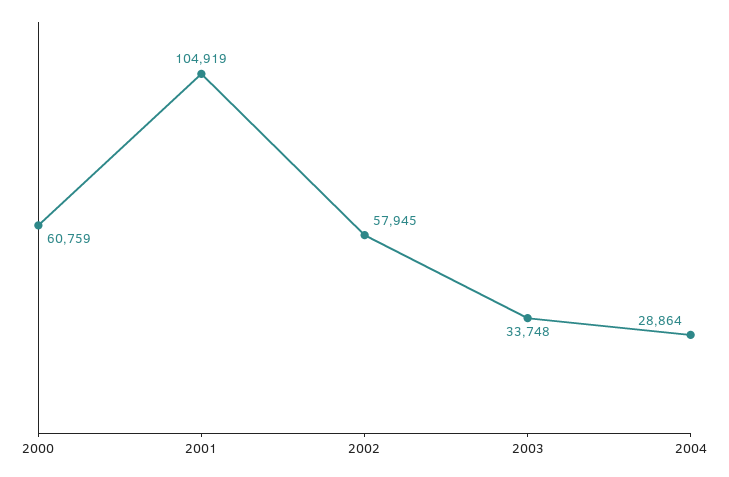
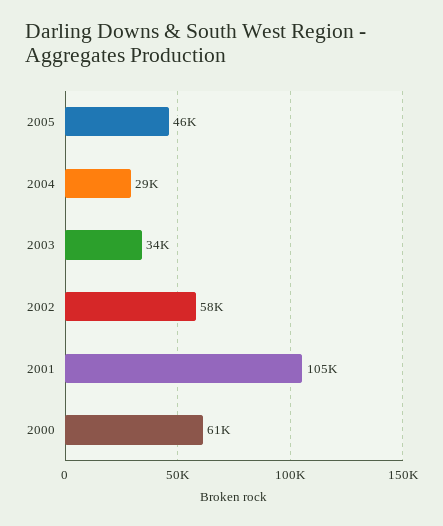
2005: none -> 46000

